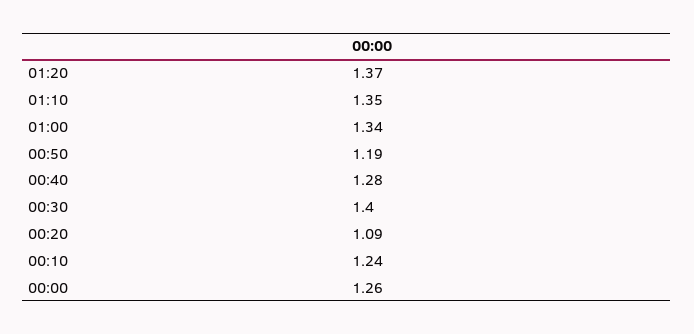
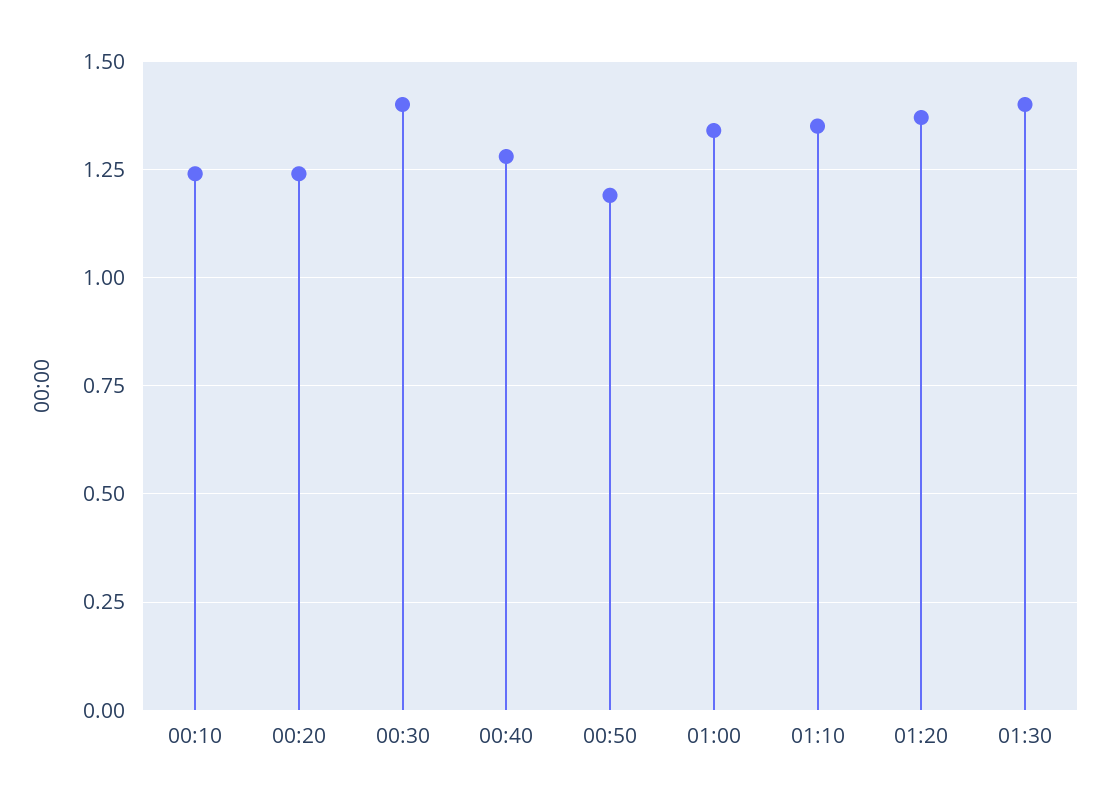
00:20: 1.09 -> 1.25
00:00: 1.26 -> none
01:30: none -> 1.4

